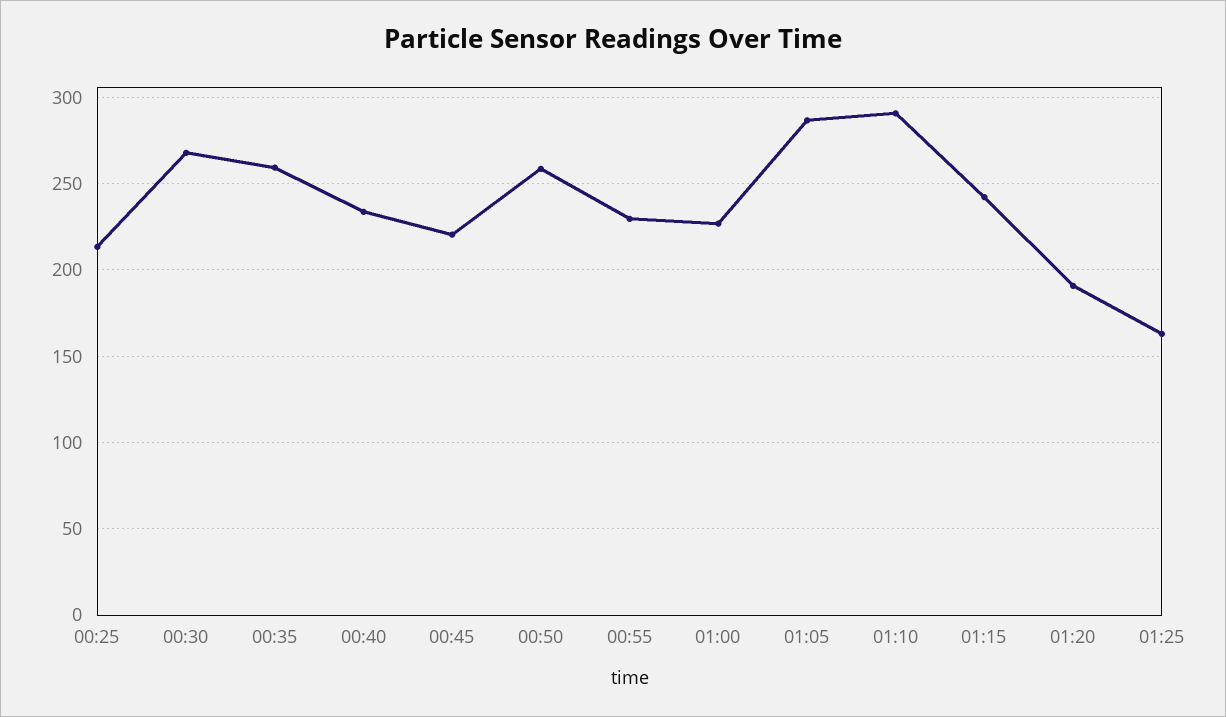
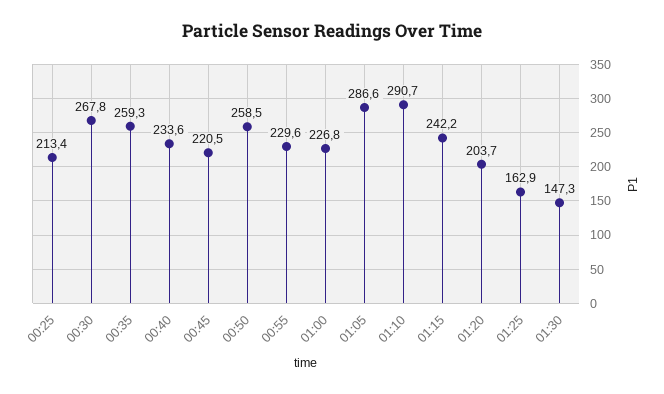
01:20: 190 -> 203.7
01:30: none -> 147.3

